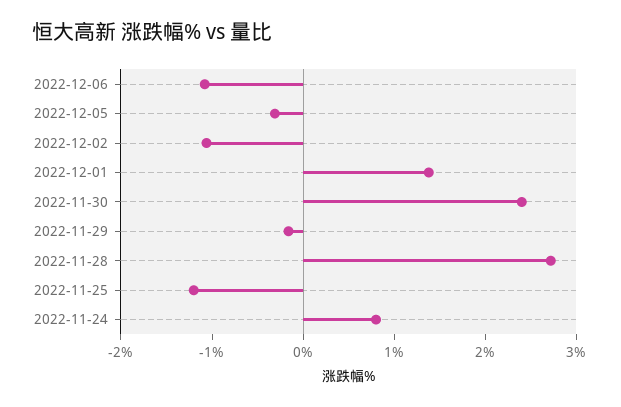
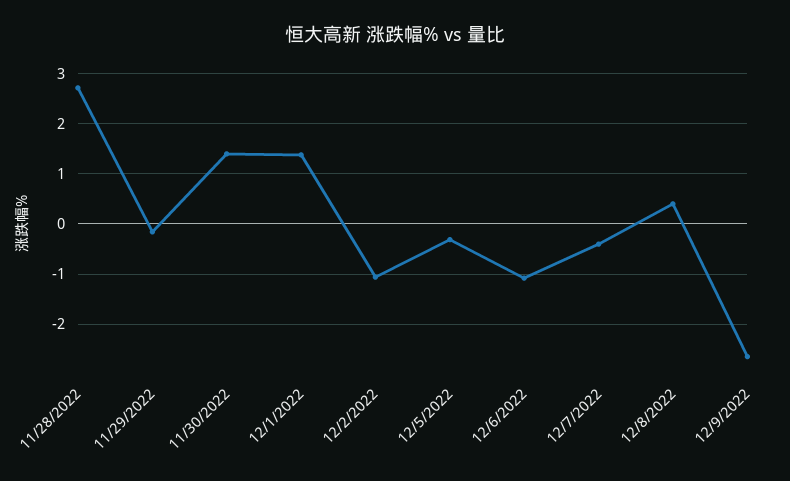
2022-11-30: 2.4 -> 1.4
2022-11-25: -1.2 -> none
2022-11-24: 0.8 -> none
12/7/2022: none -> -0.4
12/8/2022: none -> 0.4
12/9/2022: none -> -2.6

